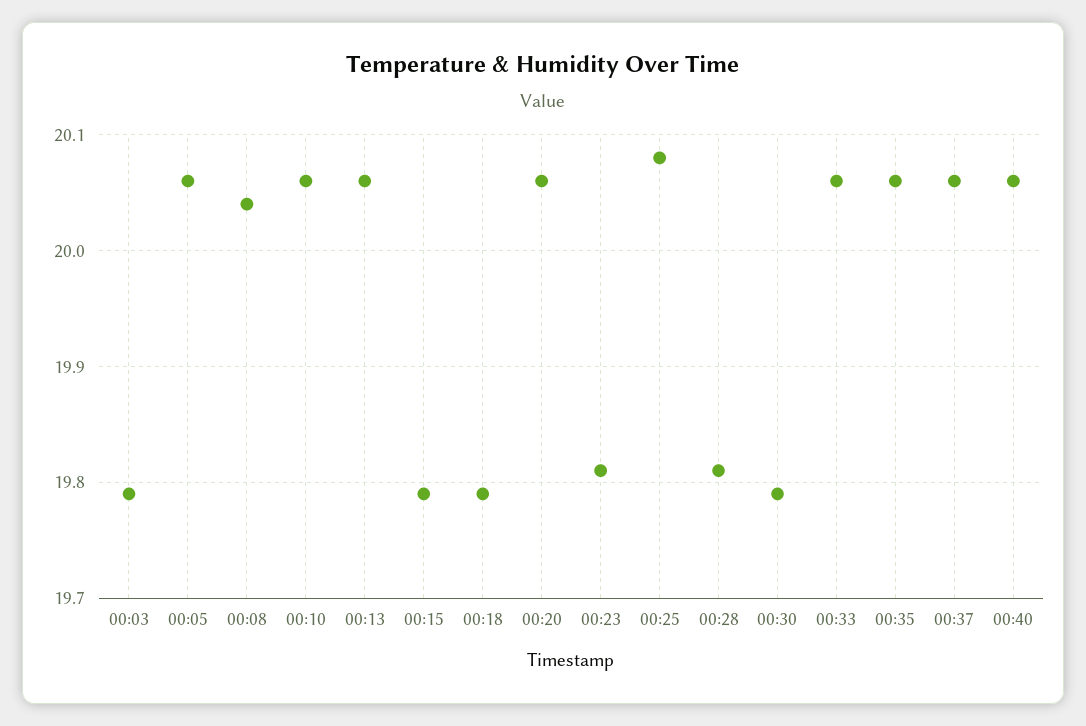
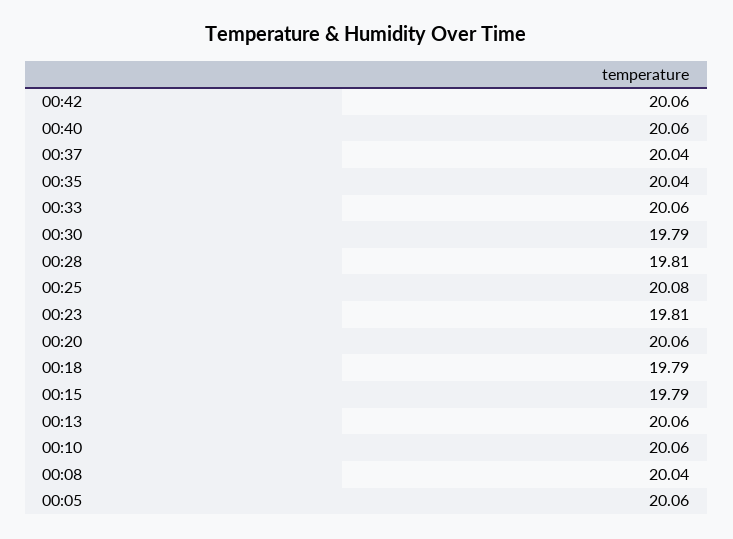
00:03: 19.79 -> none
00:35: 20.06 -> 20.04
00:37: 20.06 -> 20.04
00:42: none -> 20.06

